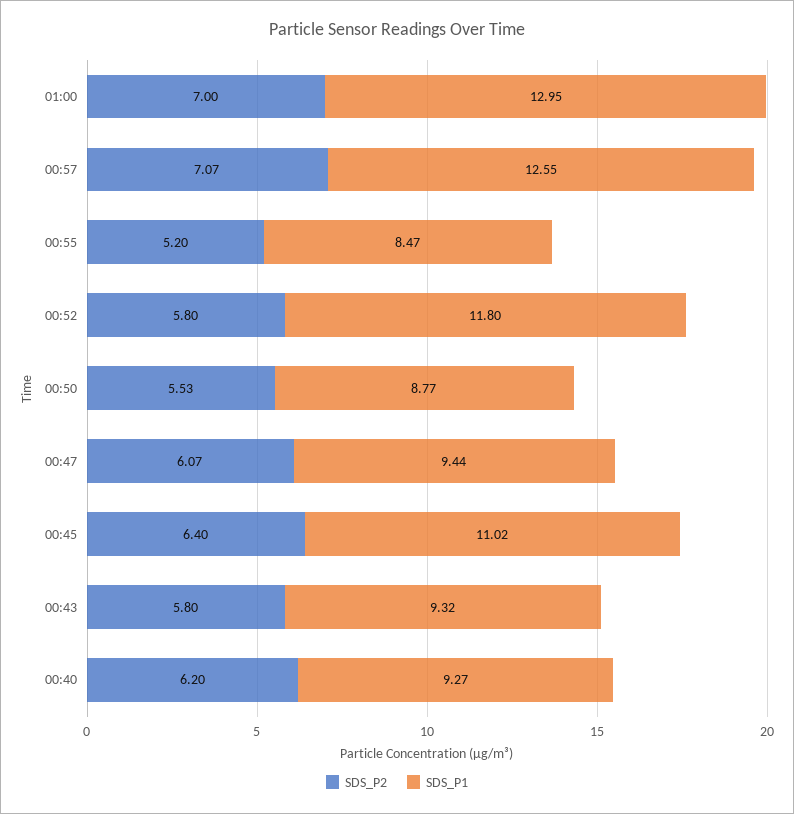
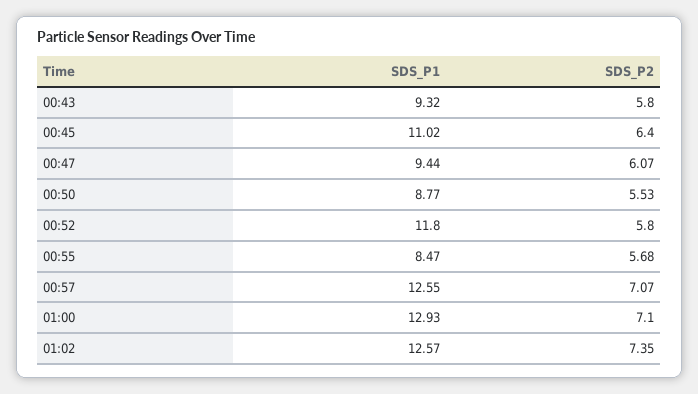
SDS_P2, 01:00: 7 -> 7.1
SDS_P1, 01:00: 12.95 -> 12.93
SDS_P2, 00:55: 5.2 -> 5.68
SDS_P2, 00:40: 6.2 -> none
SDS_P1, 00:40: 9.27 -> none
SDS_P1, 01:02: none -> 12.57
SDS_P2, 01:02: none -> 7.35

